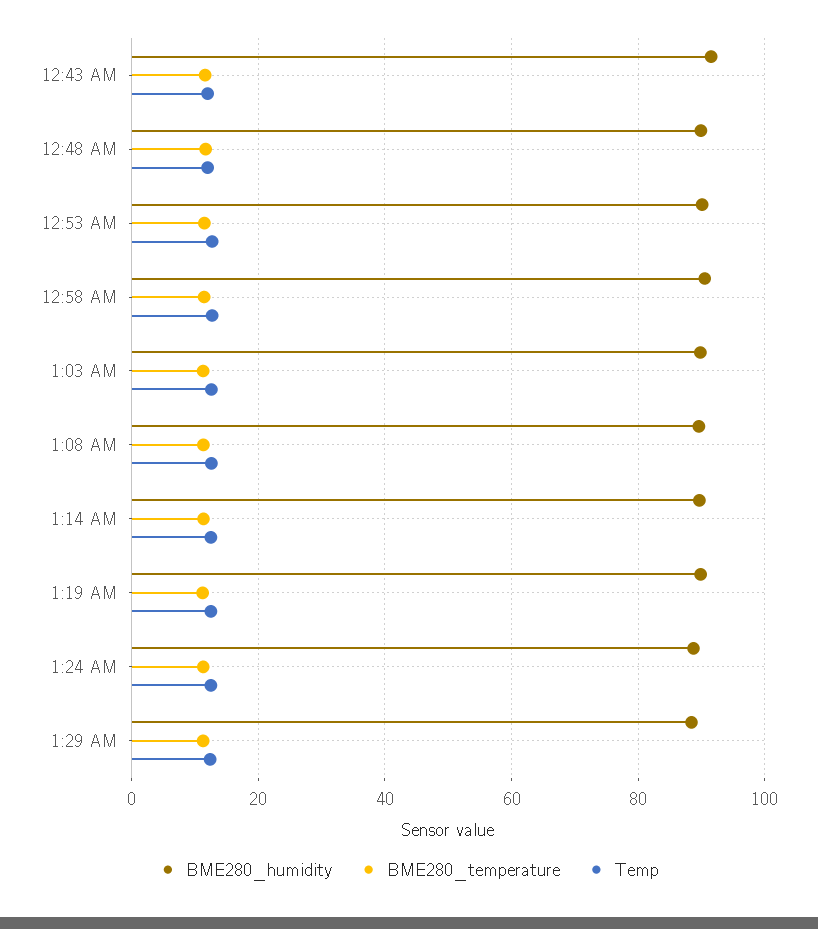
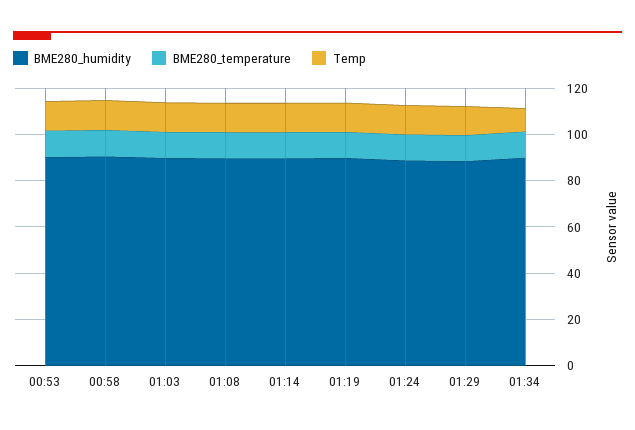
BME280_humidity, 12:43 AM: 92 -> none
BME280_temperature, 12:43 AM: 12 -> none
Temp, 12:43 AM: 12 -> none
BME280_humidity, 12:48 AM: 90 -> none
BME280_temperature, 12:48 AM: 12 -> none
Temp, 12:48 AM: 12 -> none
BME280_humidity, 01:34: none -> 90
BME280_temperature, 01:34: none -> 10
Temp, 01:34: none -> 10

